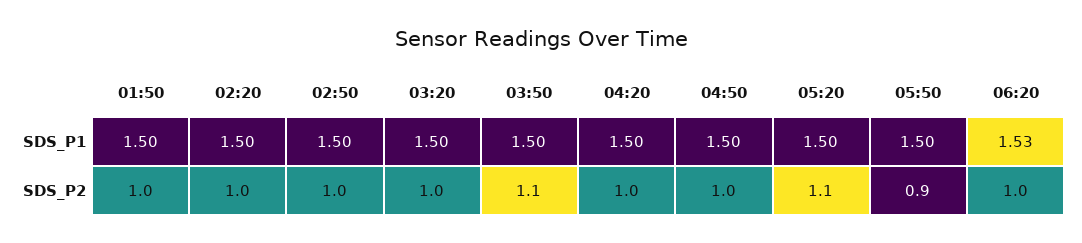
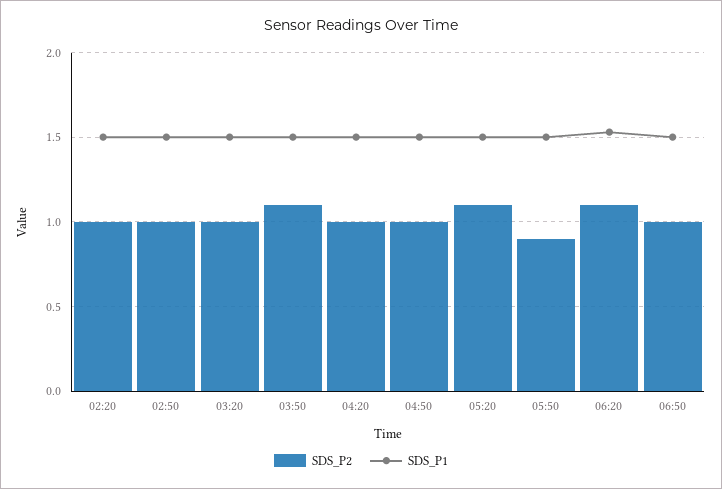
SDS_P1, 01:50: 1.5 -> none
SDS_P2, 01:50: 1 -> none
SDS_P2, 06:20: 1 -> 1.1
SDS_P2, 06:50: none -> 1
SDS_P1, 06:50: none -> 1.5

